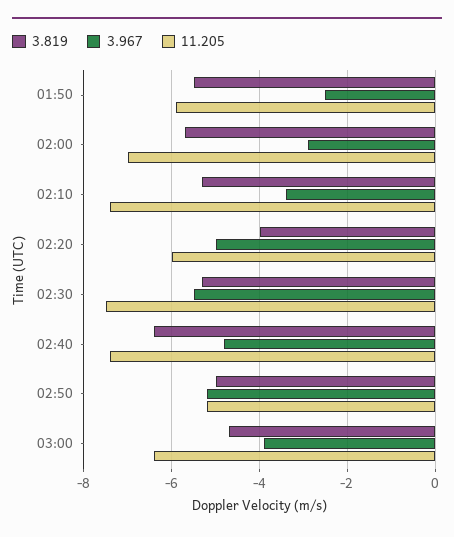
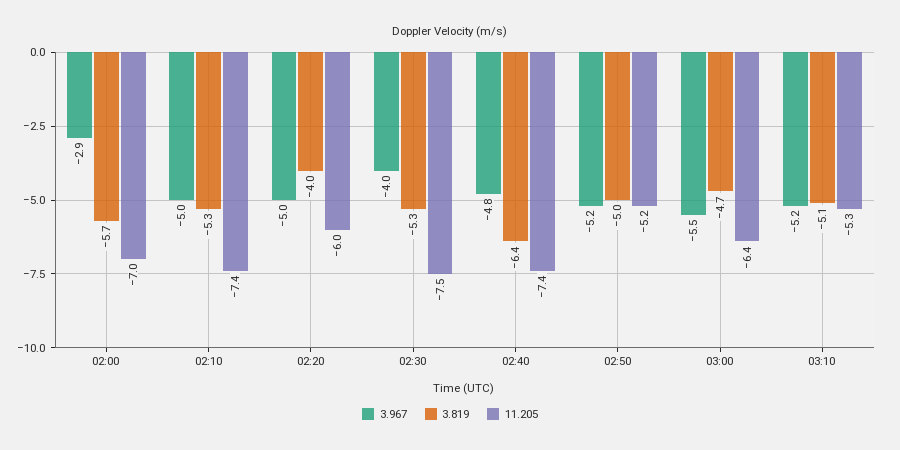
3.819, 01:50: -5.5 -> none
3.967, 01:50: -2.5 -> none
11.205, 01:50: -6 -> none
3.967, 02:10: -3.5 -> -5
3.967, 02:30: -5.5 -> -4
3.967, 03:00: -4 -> -5.5
3.967, 03:10: none -> -5.2
3.819, 03:10: none -> -5.1
11.205, 03:10: none -> -5.3

